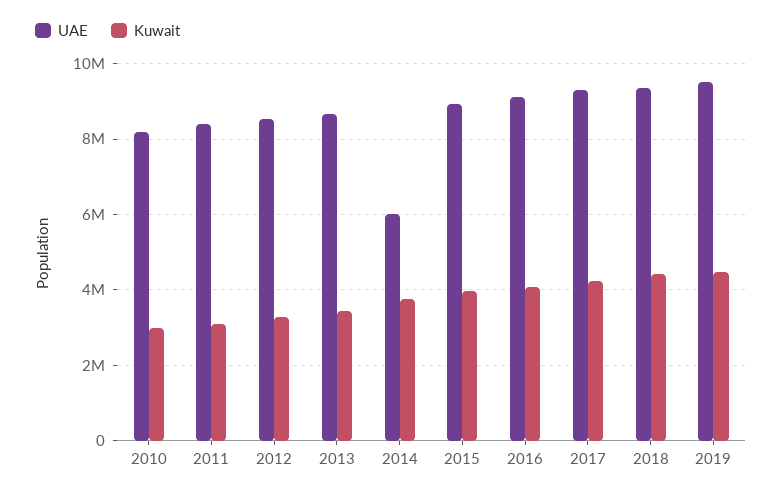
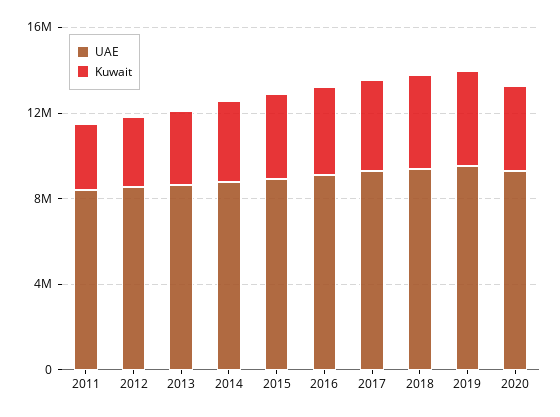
UAE, 2010: 8200000 -> none
Kuwait, 2010: 3000000 -> none
UAE, 2014: 6000000 -> 9000000
UAE, 2020: none -> 9000000
Kuwait, 2020: none -> 4000000

